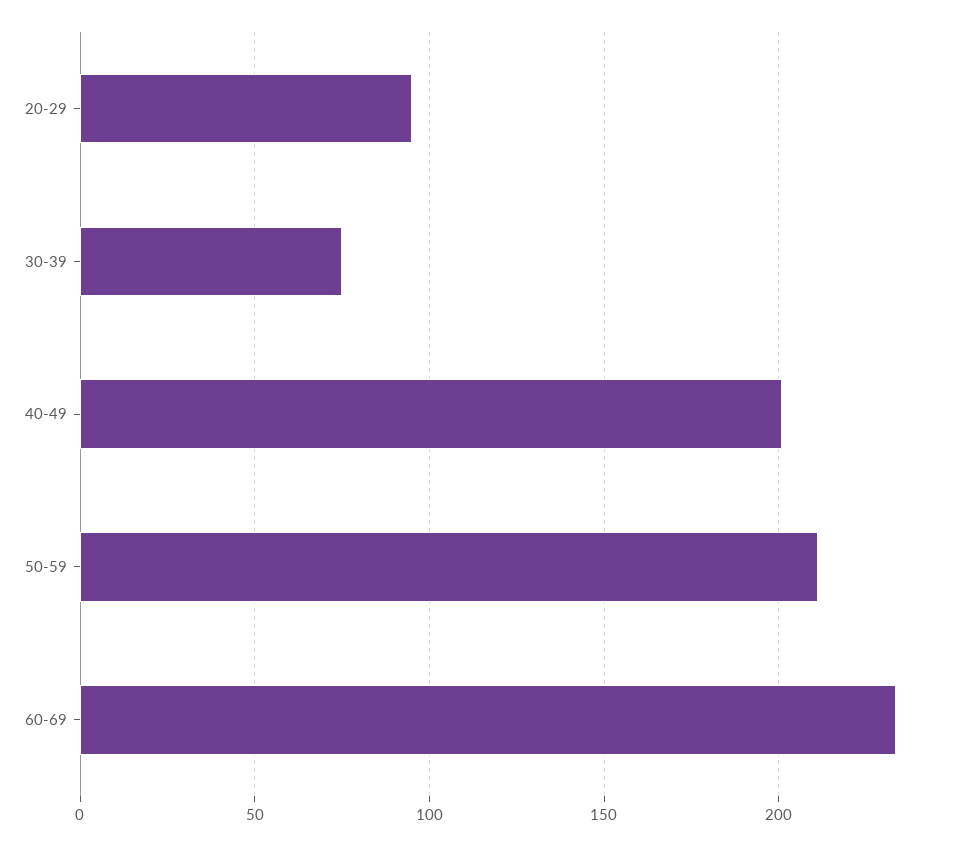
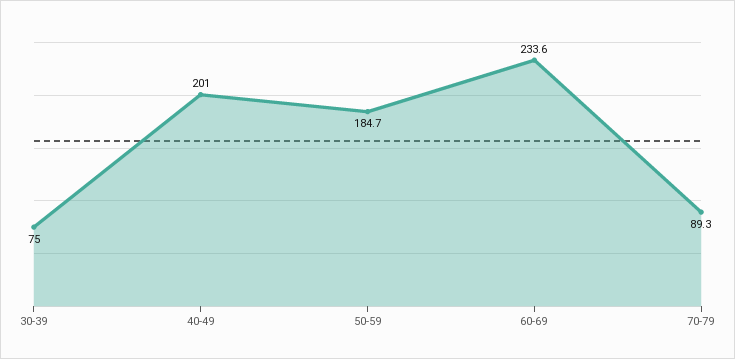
20-29: 95 -> none
50-59: 210 -> 184.7
70-79: none -> 89.3

